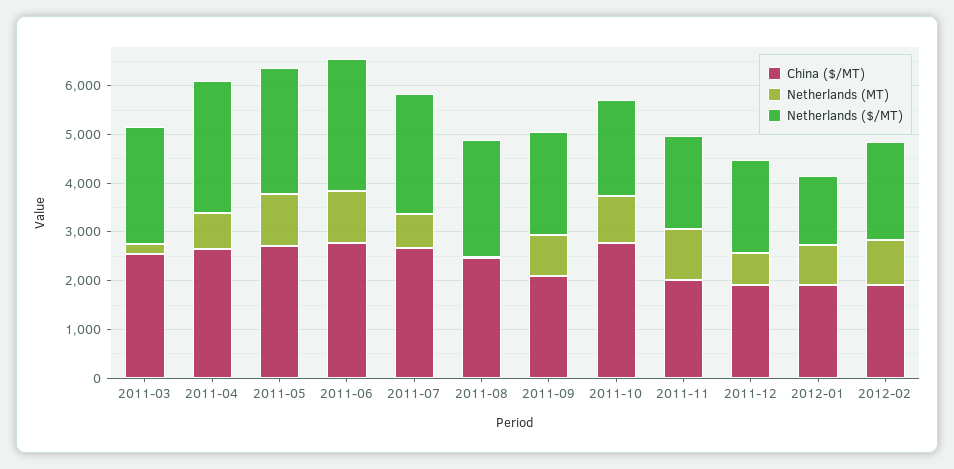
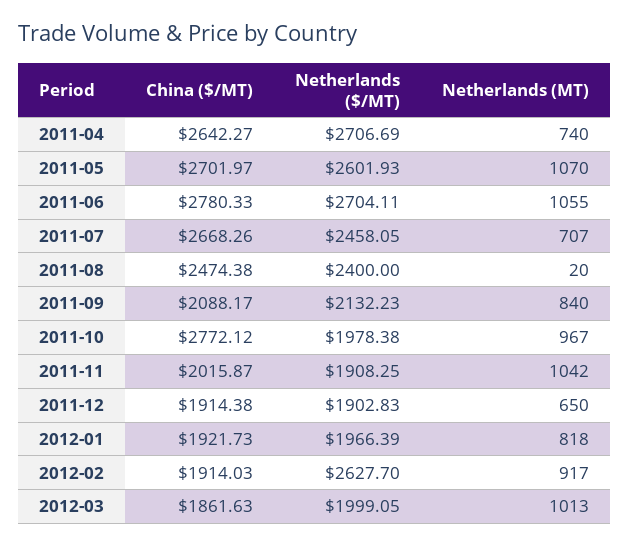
China ($/MT), 2011-03: 2600 -> none
Netherlands (MT), 2011-03: 200 -> none
Netherlands ($/MT), 2011-03: 2400 -> none
Netherlands ($/MT), 2012-01: 1400 -> 1966.39
Netherlands ($/MT), 2012-02: 2000 -> 2627.7
China ($/MT), 2012-03: none -> 1861.63
Netherlands ($/MT), 2012-03: none -> 1999.05
Netherlands (MT), 2012-03: none -> 1013

